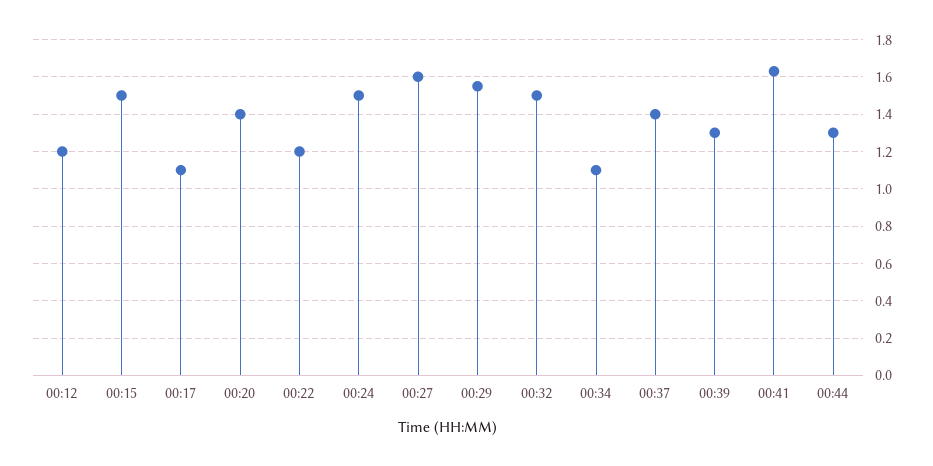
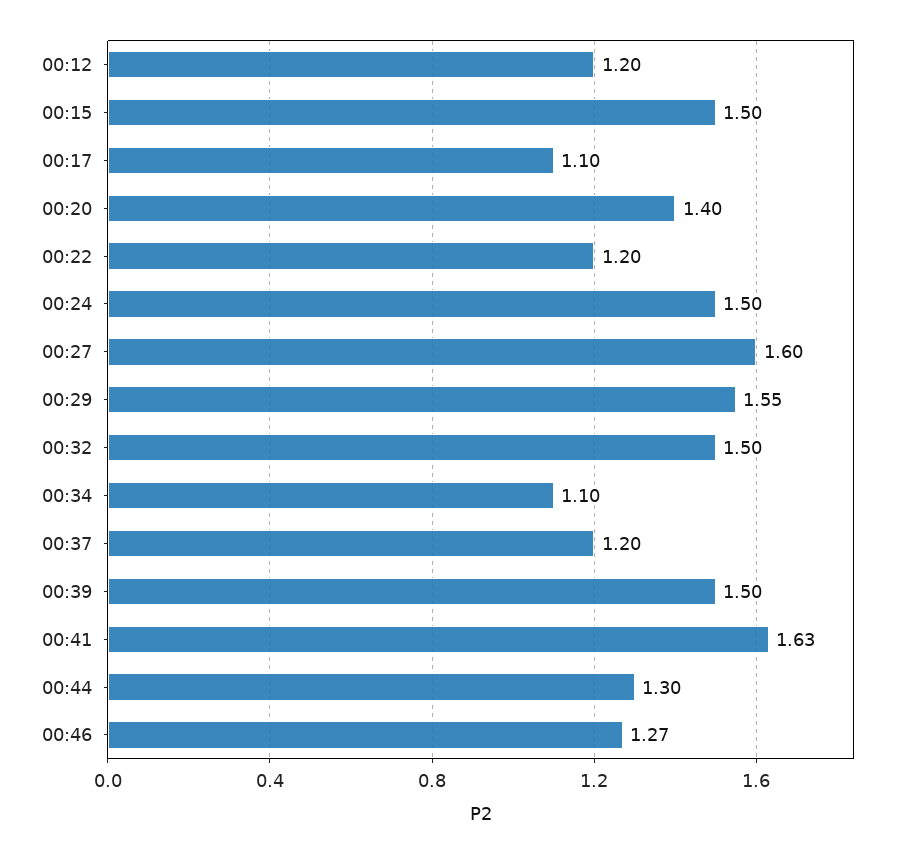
00:37: 1.4 -> 1.2
00:39: 1.3 -> 1.5
00:46: none -> 1.27

